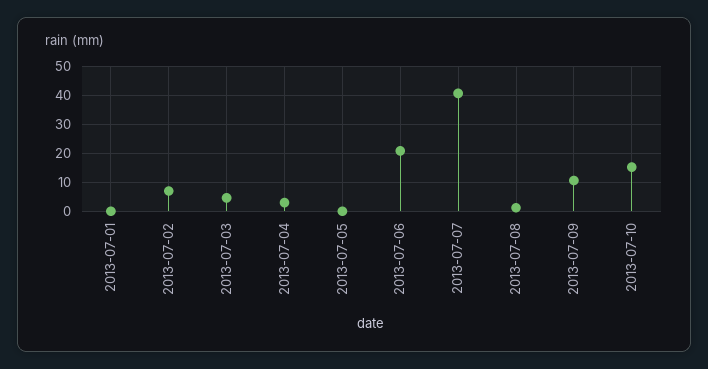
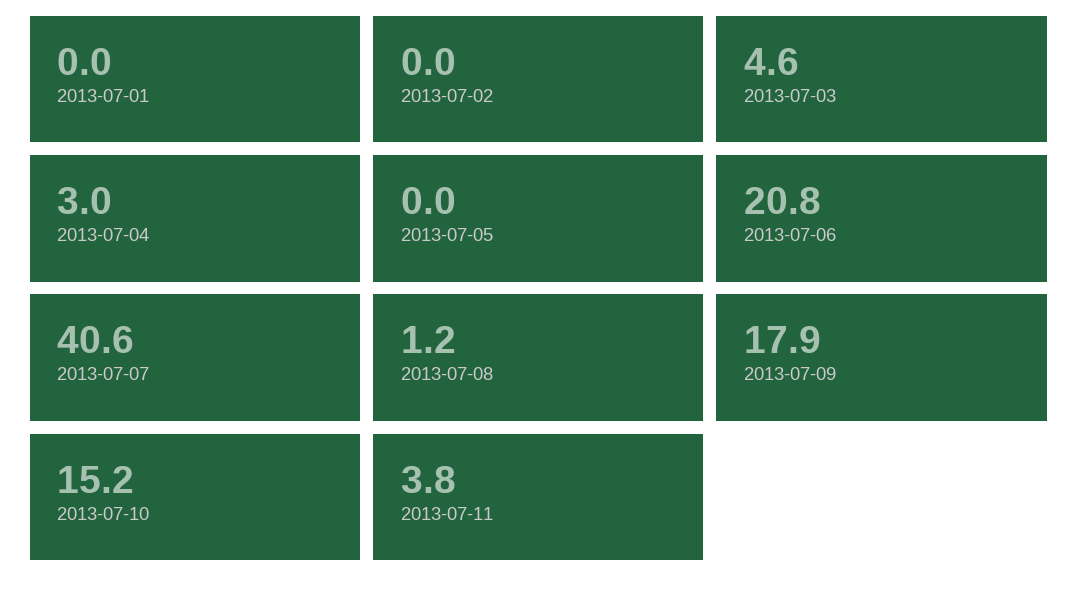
2013-07-02: 7.5 -> 0
2013-07-09: 10 -> 17.9
2013-07-11: none -> 3.8

